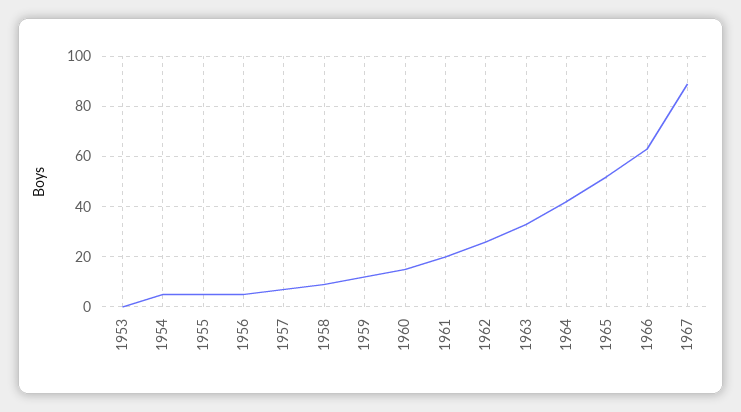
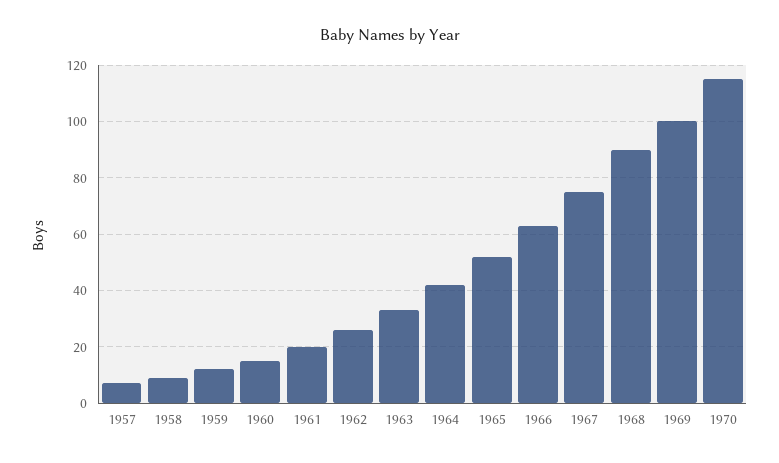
1953: 0 -> none
1954: 5 -> none
1955: 5 -> none
1956: 5 -> none
1967: 90 -> 75
1968: none -> 90
1969: none -> 100
1970: none -> 115

